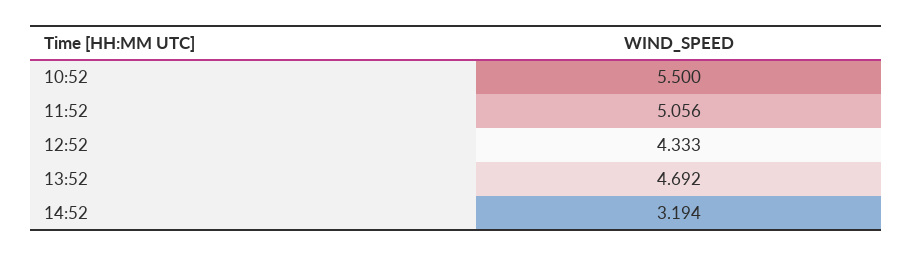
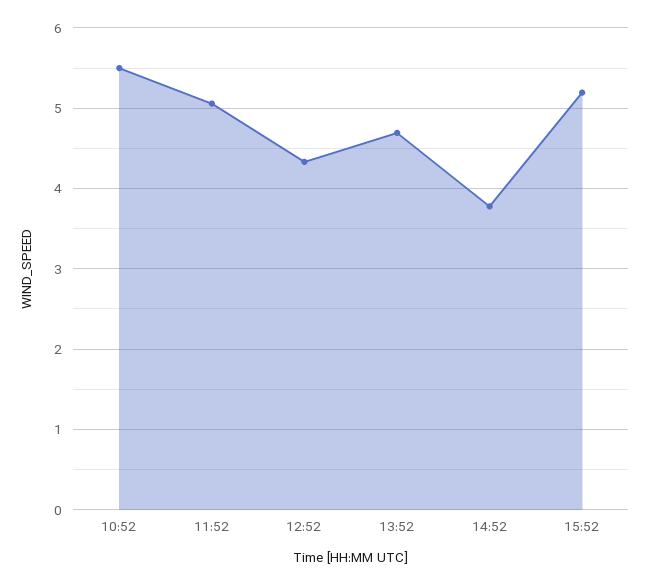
14:52: 3.194 -> 3.8
15:52: none -> 5.2

